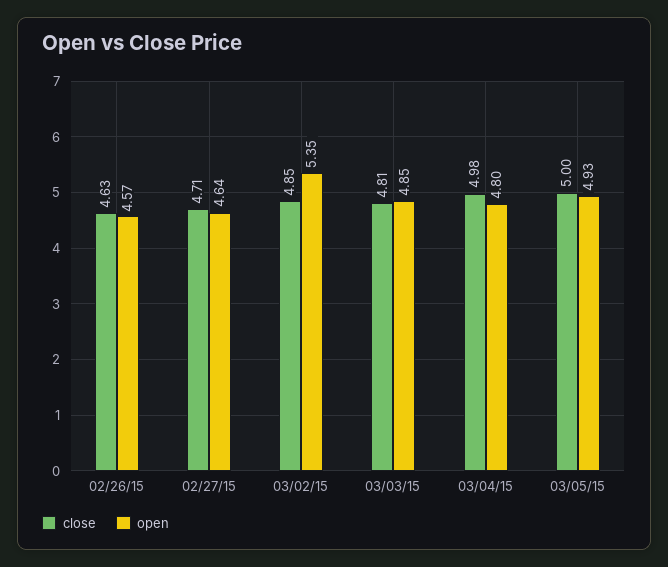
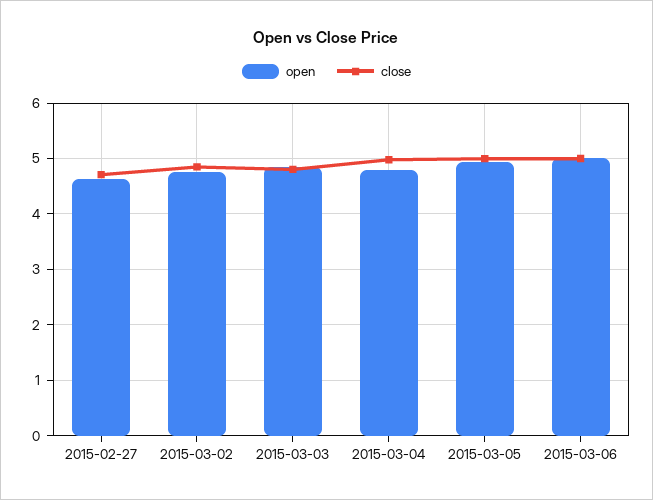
close, 02/26/15: 4.63 -> none
open, 02/26/15: 4.57 -> none
open, 03/02/15: 5.35 -> 4.8
open, 2015-03-06: none -> 5
close, 2015-03-06: none -> 5

